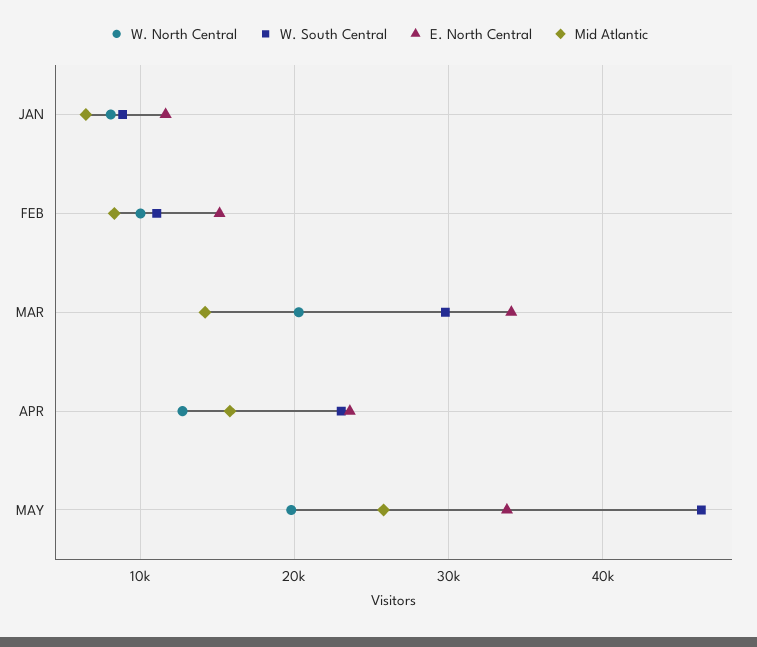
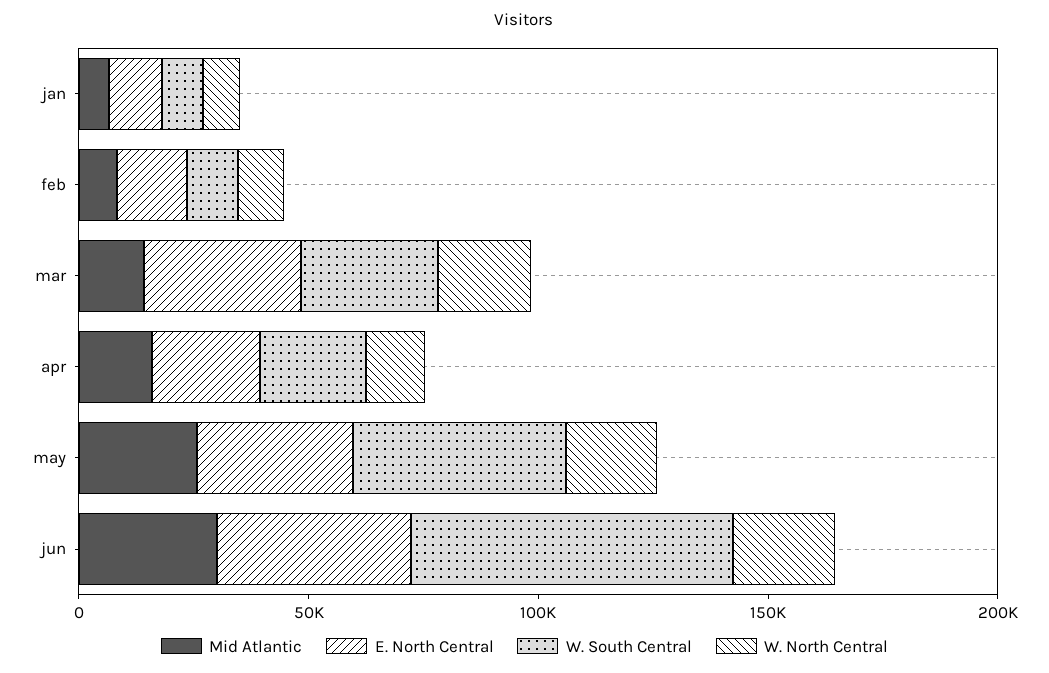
Mid Atlantic, jun: none -> 30000
E. North Central, jun: none -> 40000
W. South Central, jun: none -> 70000
W. North Central, jun: none -> 20000

